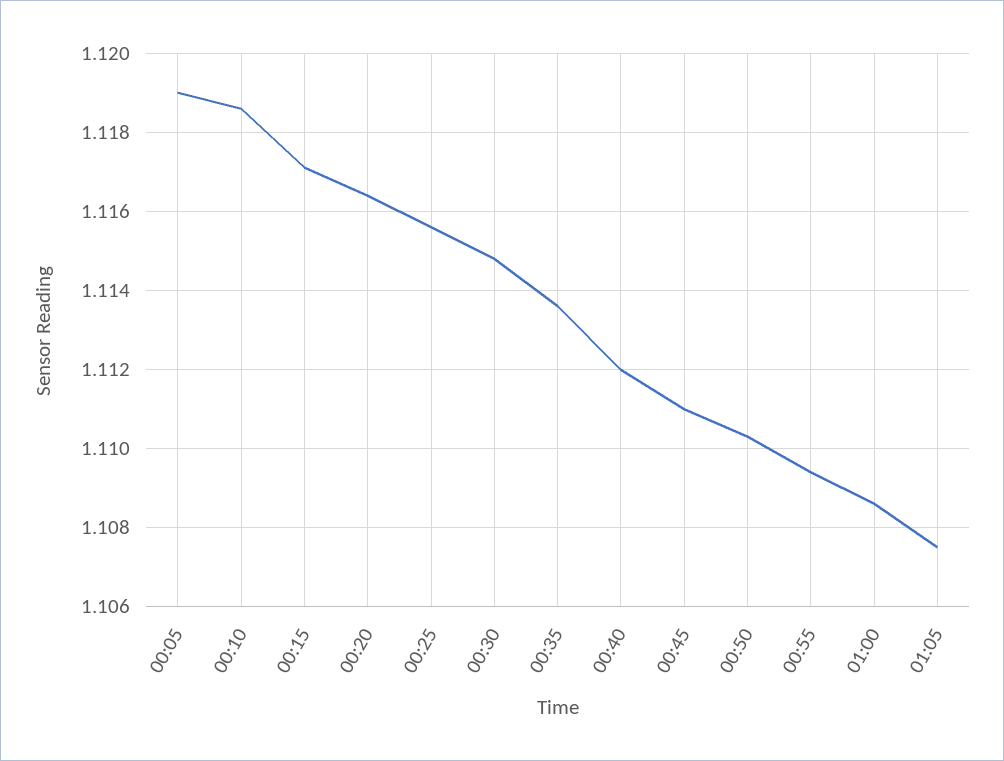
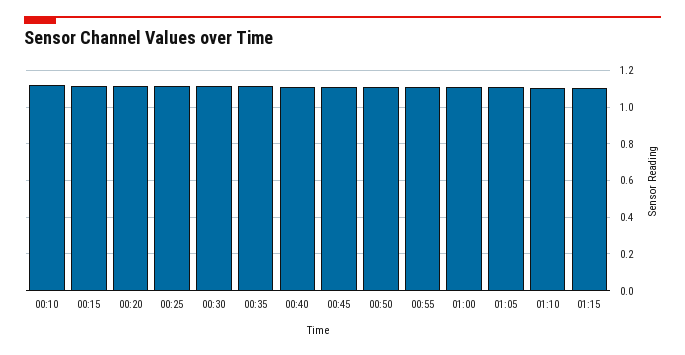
00:05: 1.119 -> none
01:10: none -> 1.1
01:15: none -> 1.1

